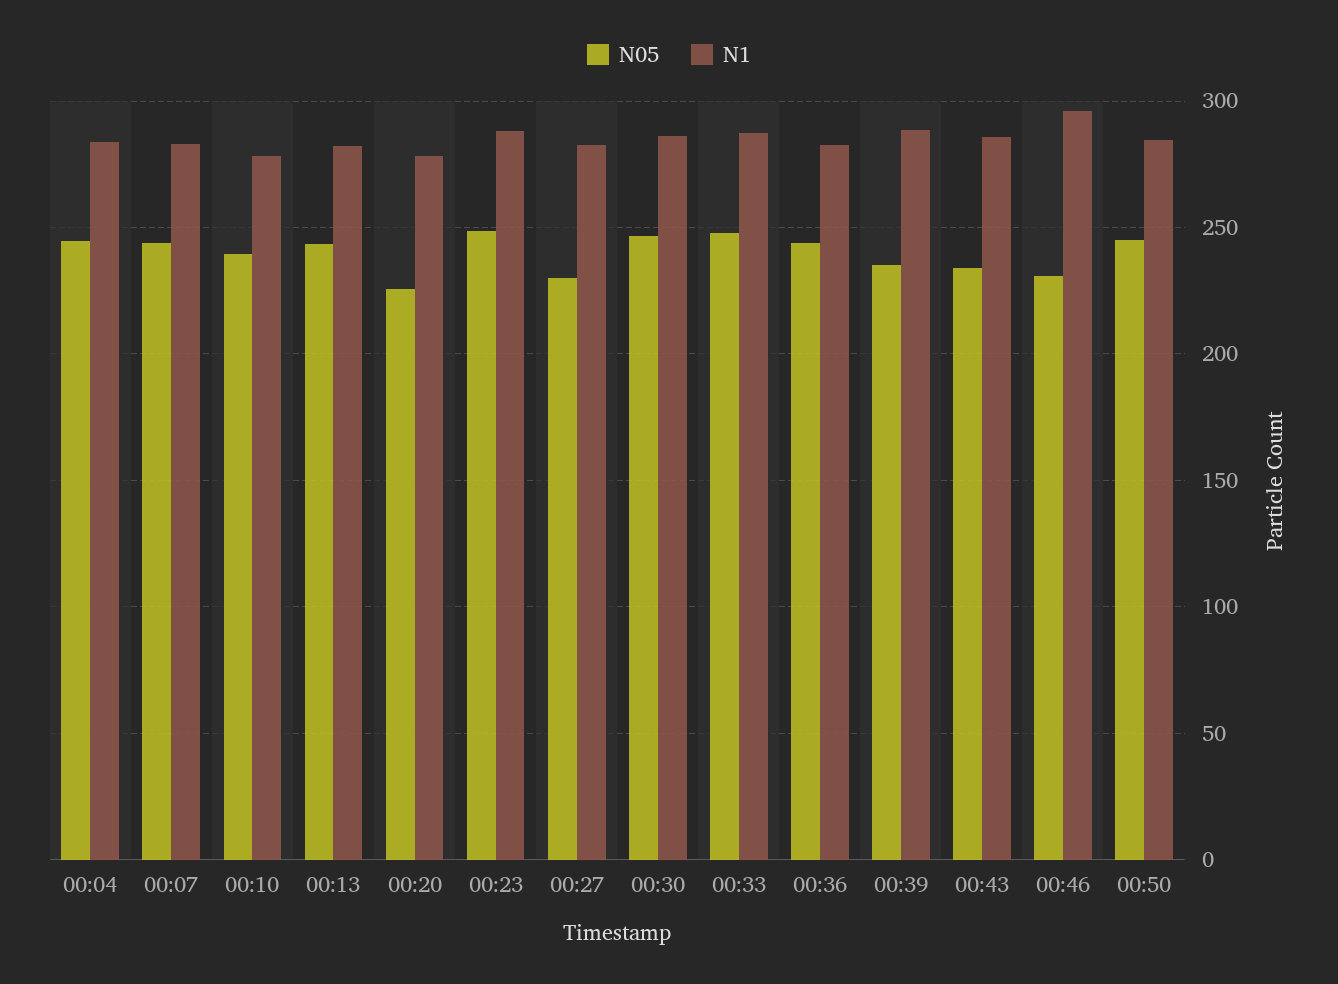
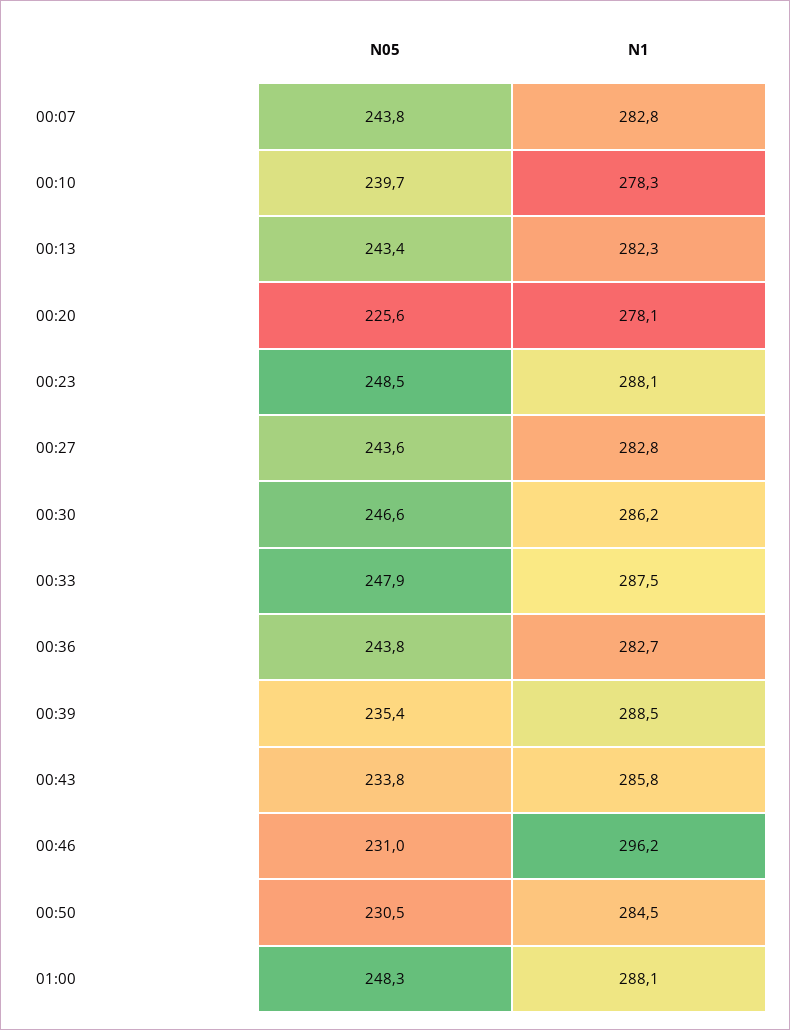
N05, 00:04: 245 -> none
N1, 00:04: 285 -> none
N05, 00:27: 230 -> 243.6
N05, 00:50: 245 -> 230.5
N05, 01:00: none -> 248.3
N1, 01:00: none -> 288.1

